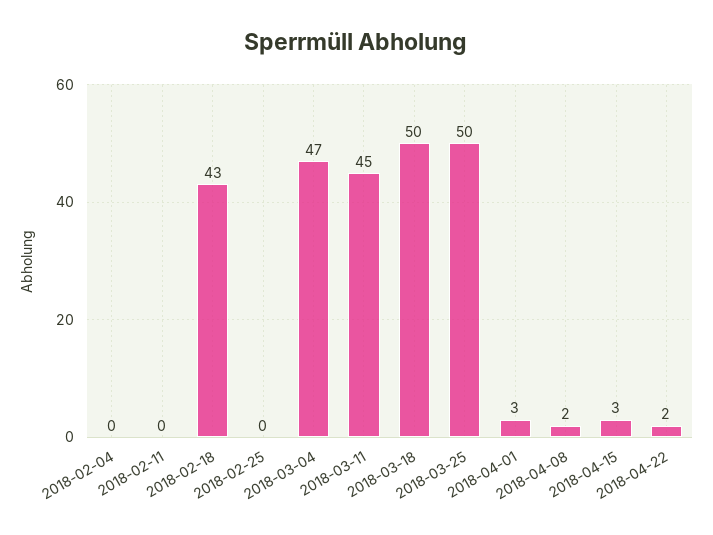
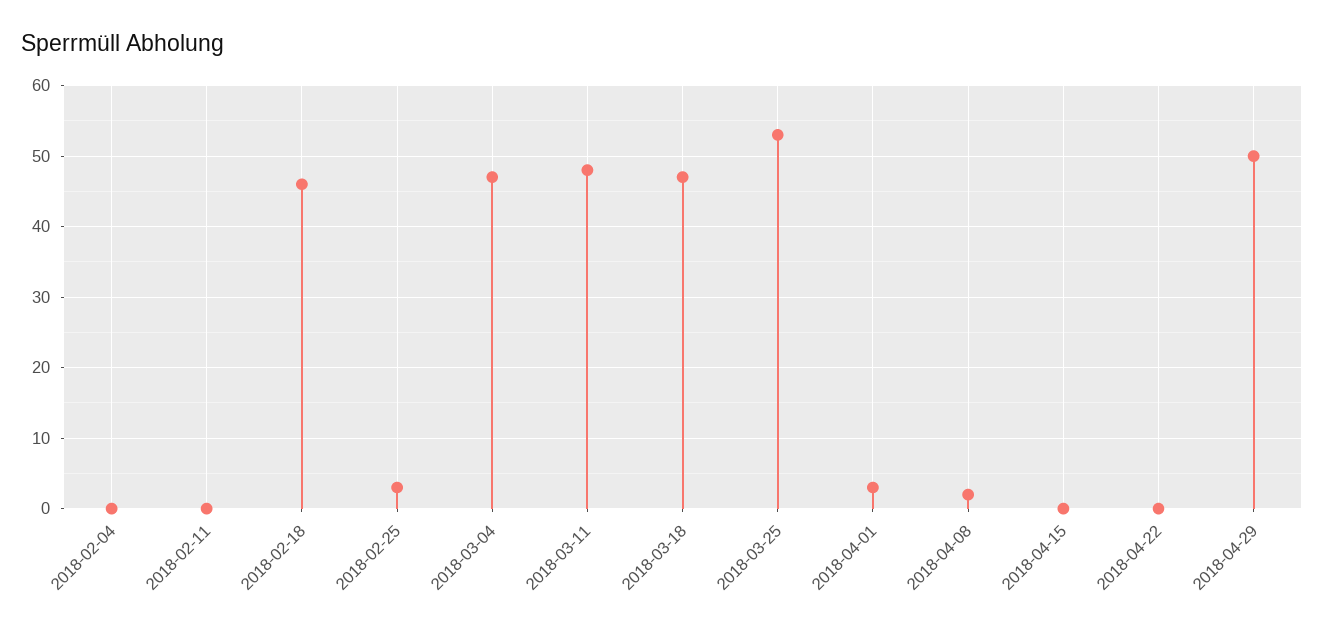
2018-02-18: 43 -> 46
2018-02-25: 0 -> 3
2018-03-11: 45 -> 48
2018-03-18: 50 -> 47
2018-03-25: 50 -> 53
2018-04-15: 3 -> 0
2018-04-22: 2 -> 0
2018-04-29: none -> 50

